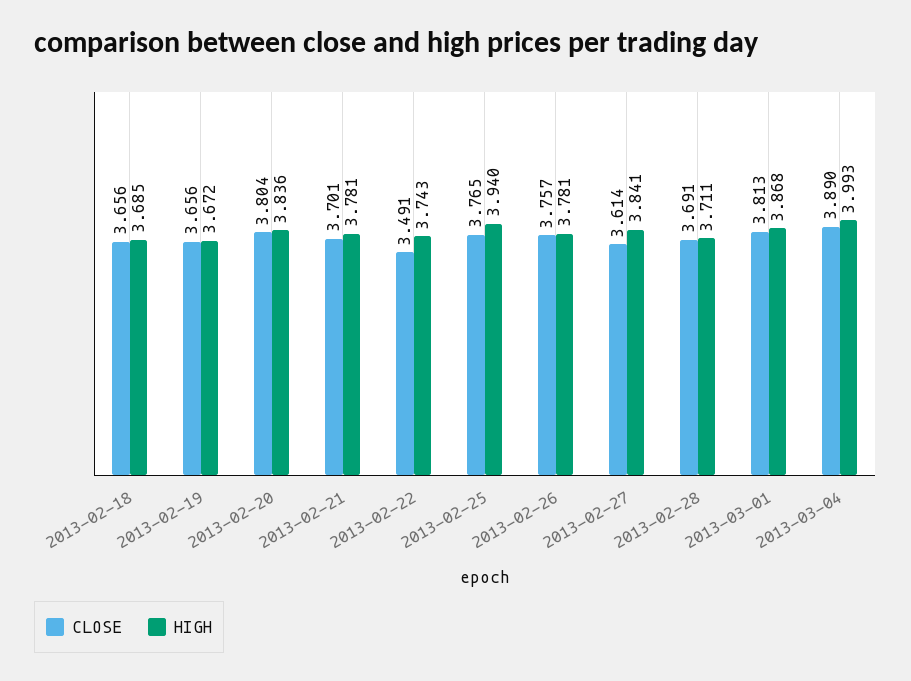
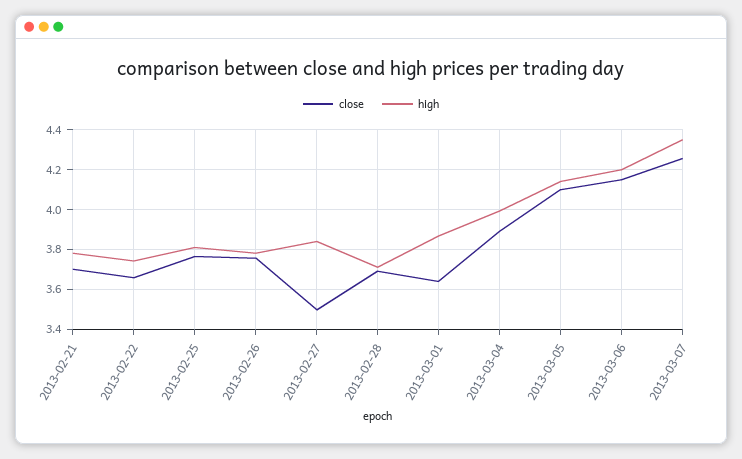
CLOSE, 2013-02-18: 3.656 -> none
HIGH, 2013-02-18: 3.685 -> none
CLOSE, 2013-02-19: 3.656 -> none
HIGH, 2013-02-19: 3.672 -> none
CLOSE, 2013-02-20: 3.804 -> none
HIGH, 2013-02-20: 3.836 -> none
CLOSE, 2013-02-22: 3.491 -> 3.65
HIGH, 2013-02-25: 3.94 -> 3.8
CLOSE, 2013-02-27: 3.614 -> 3.5
CLOSE, 2013-03-01: 3.813 -> 3.65
CLOSE, 2013-03-05: none -> 4.1
HIGH, 2013-03-05: none -> 4.15
CLOSE, 2013-03-06: none -> 4.15
HIGH, 2013-03-06: none -> 4.2
CLOSE, 2013-03-07: none -> 4.25
HIGH, 2013-03-07: none -> 4.35

